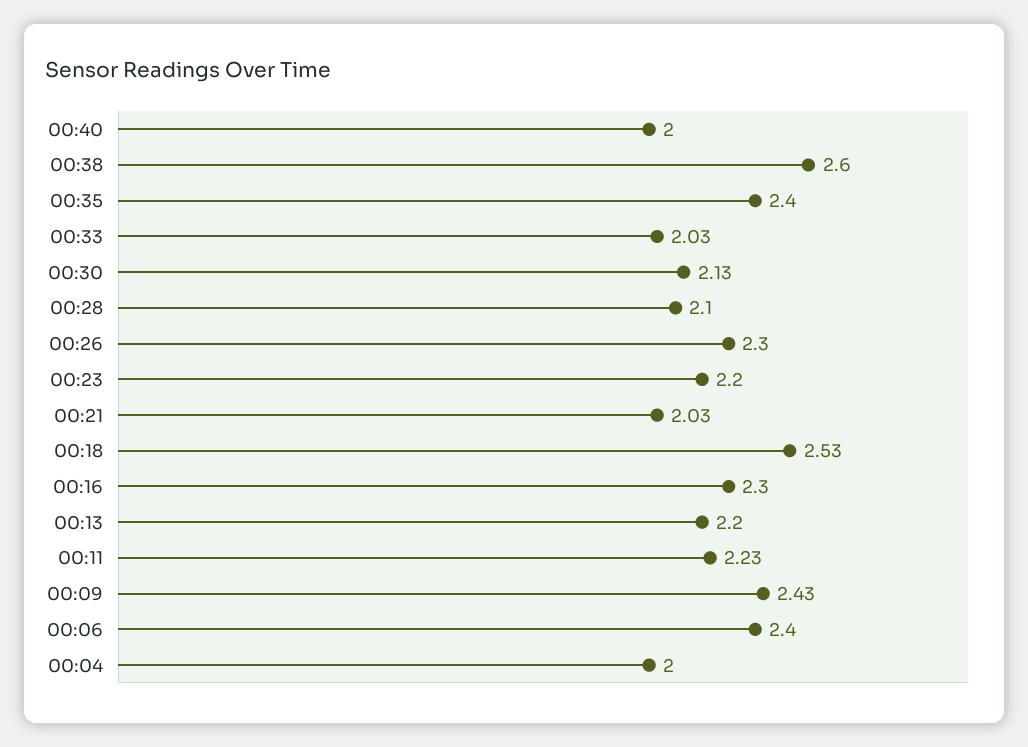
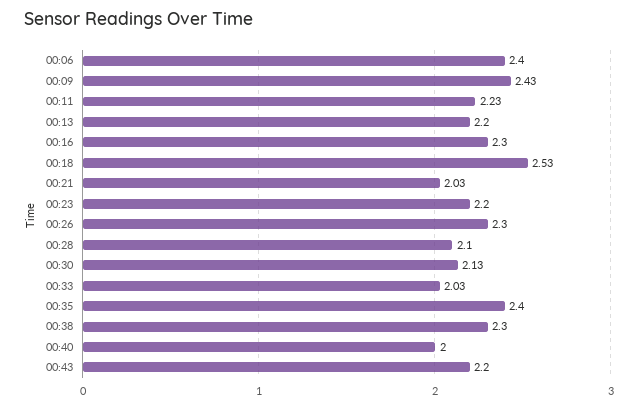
00:38: 2.6 -> 2.3
00:04: 2 -> none
00:43: none -> 2.2

